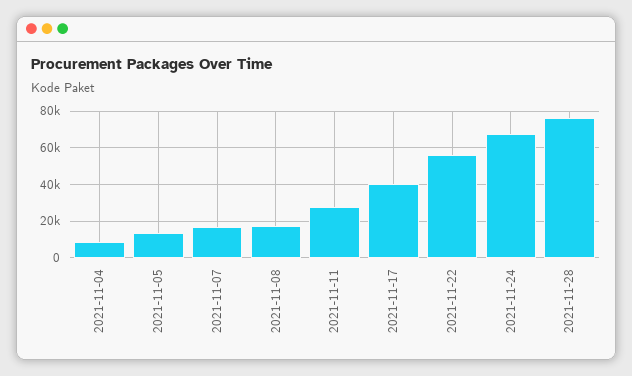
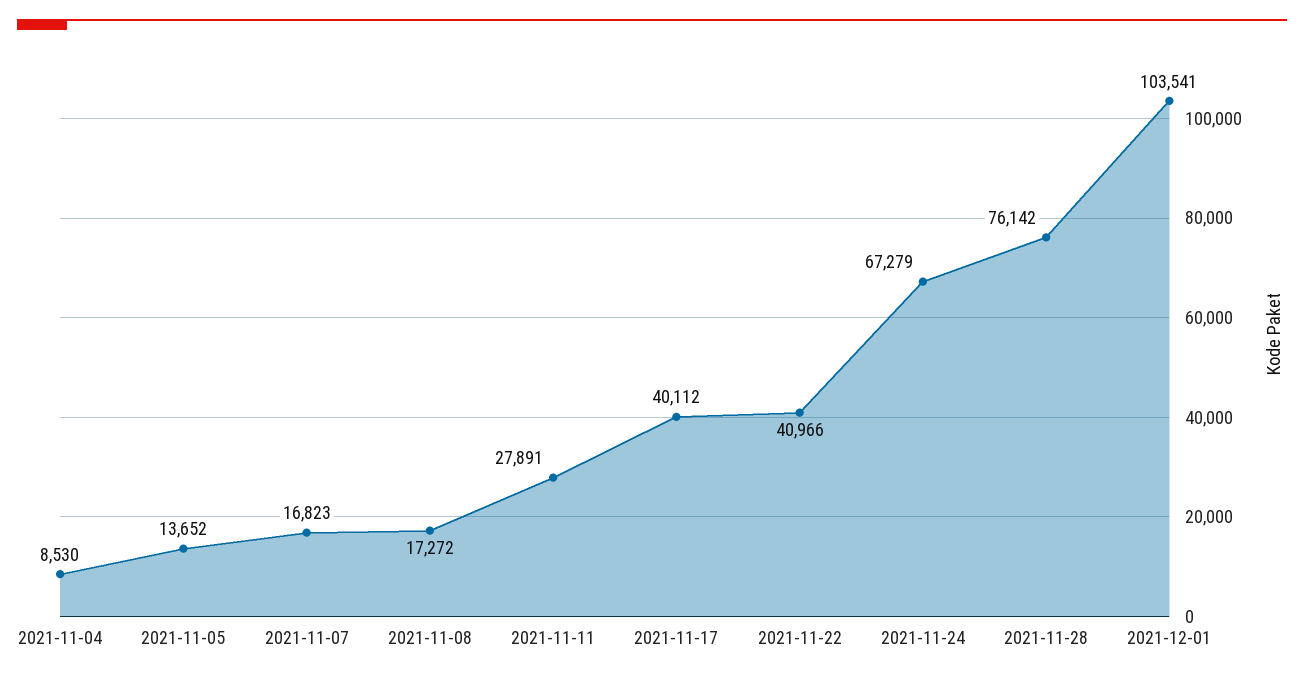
2021-11-22: 55000 -> 40966
2021-12-01: none -> 103541

